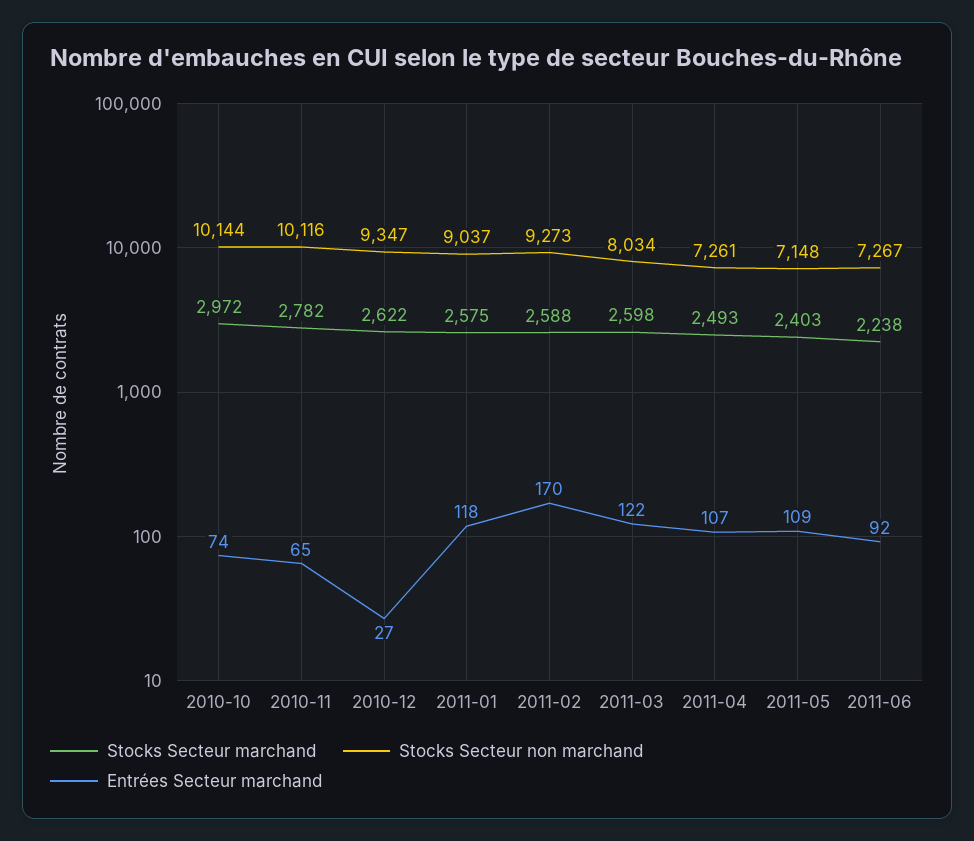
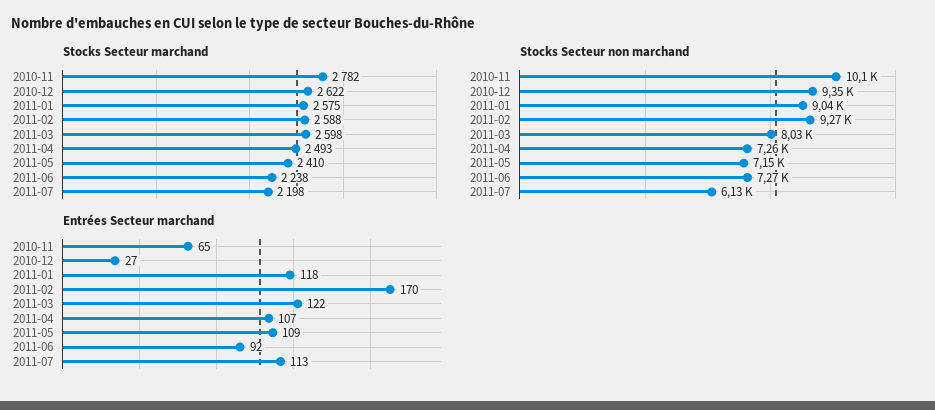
Stocks Secteur marchand, 2010-10: 2972 -> none
Stocks Secteur non marchand, 2010-10: 10144 -> none
Entrées Secteur marchand, 2010-10: 74 -> none
Stocks Secteur marchand, 2011-05: 2403 -> 2410
Stocks Secteur marchand, 2011-07: none -> 2198
Stocks Secteur non marchand, 2011-07: none -> 6130
Entrées Secteur marchand, 2011-07: none -> 113

